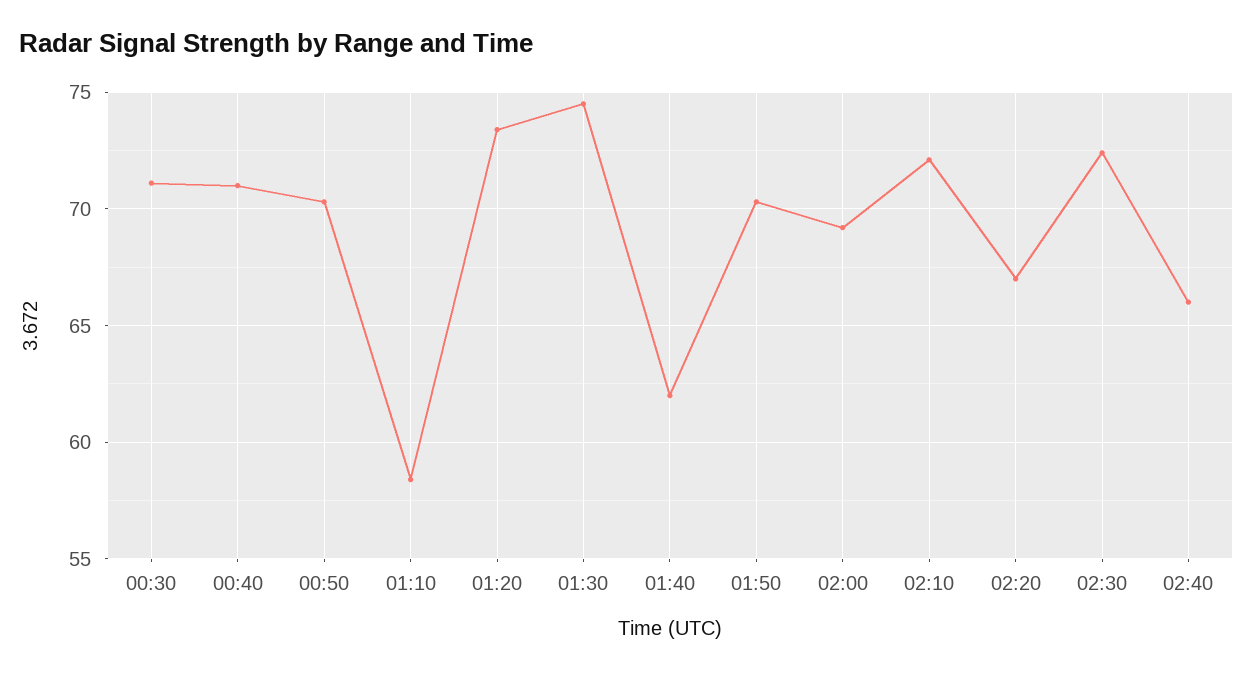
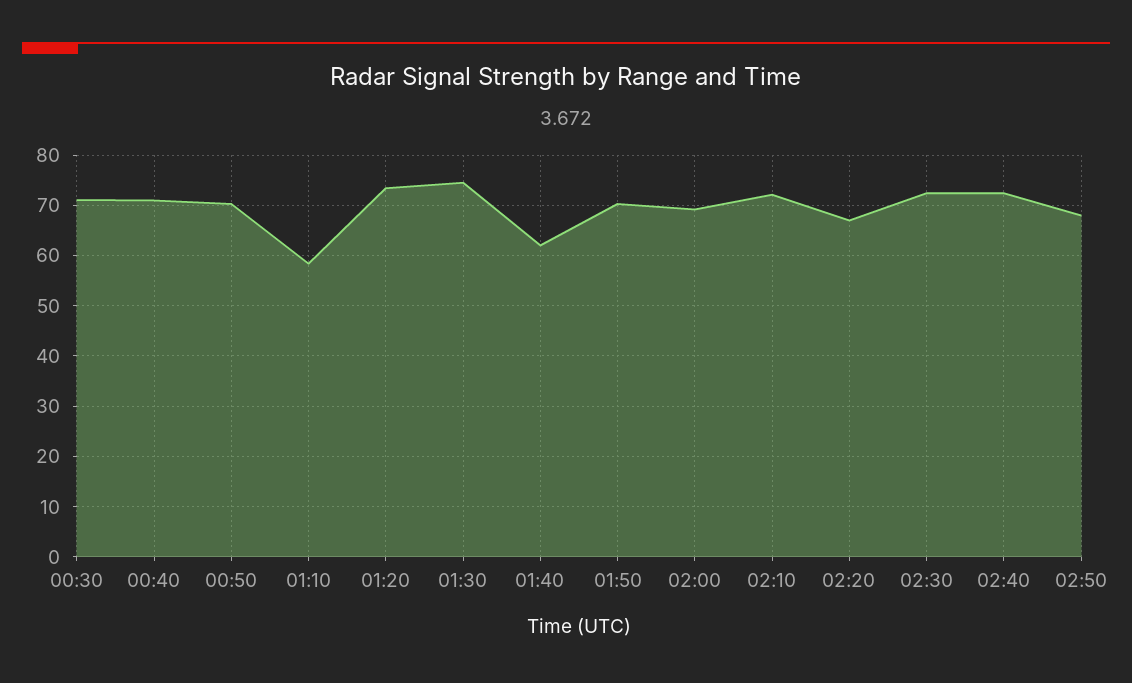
02:40: 66 -> 72
02:50: none -> 68

